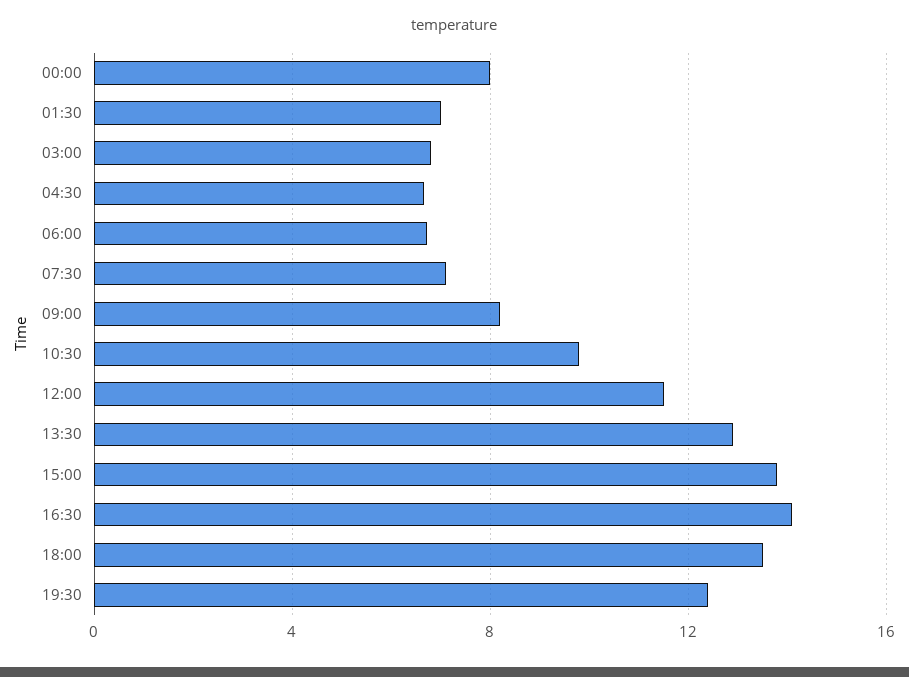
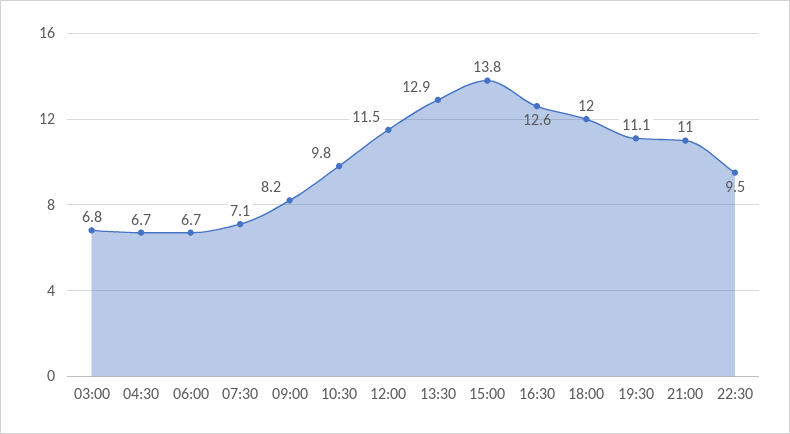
00:00: 8 -> none
01:30: 7 -> none
16:30: 14 -> 12.6
18:00: 13.5 -> 12
19:30: 12.5 -> 11.1
21:00: none -> 11
22:30: none -> 9.5

